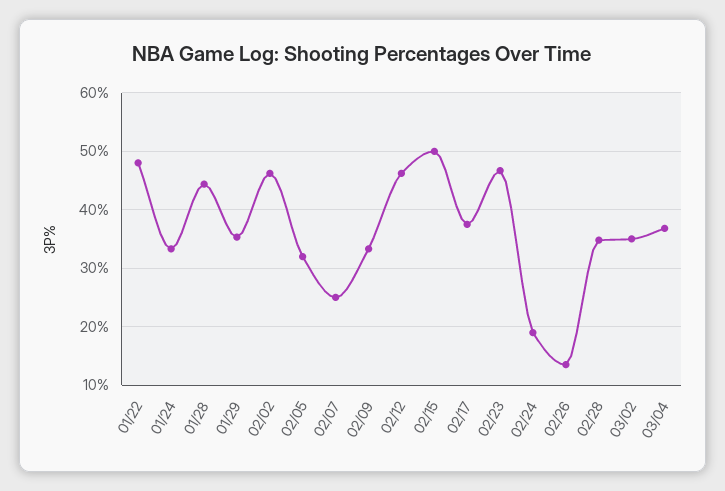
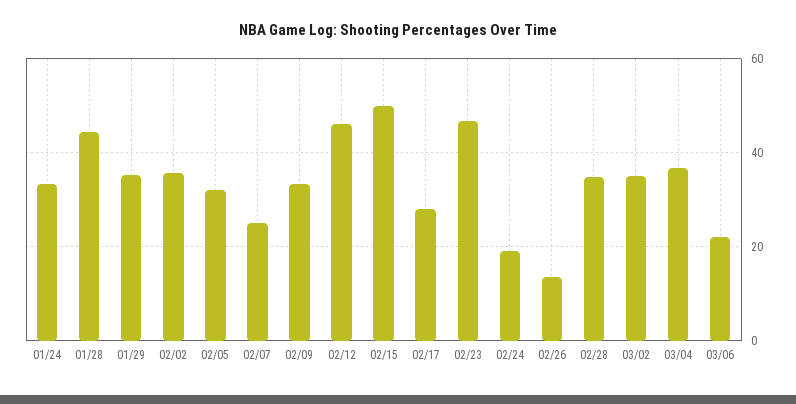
01/22: 48 -> none
02/02: 46 -> 36
02/17: 38 -> 28
03/06: none -> 22

